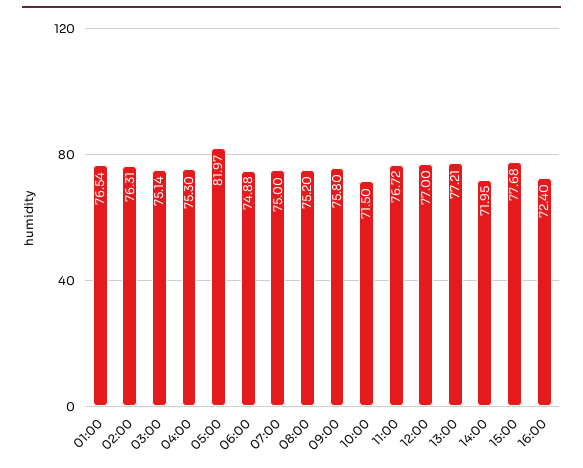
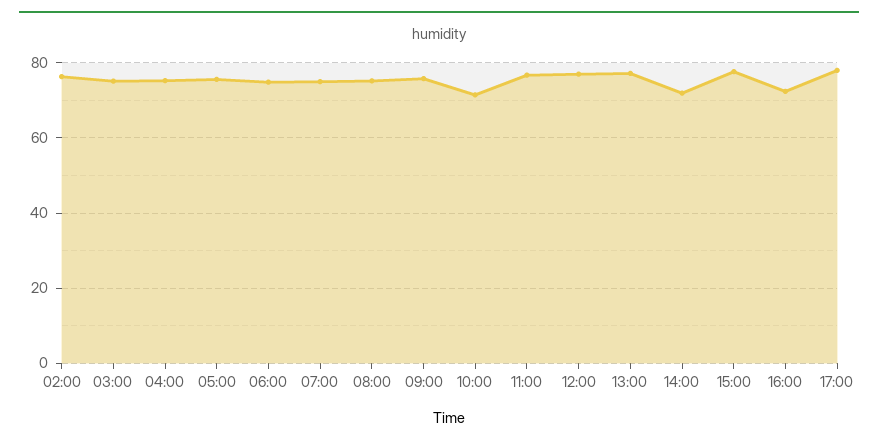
01:00: 76.54 -> none
05:00: 81.97 -> 76
17:00: none -> 78

